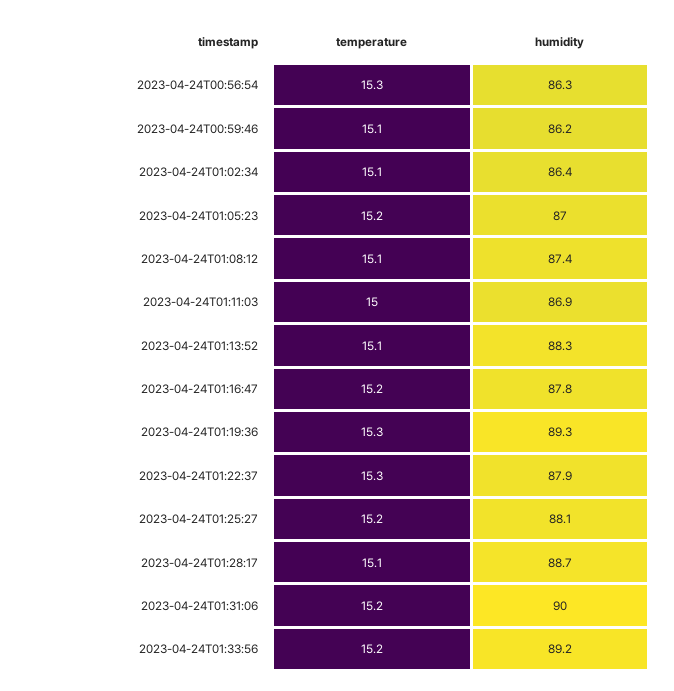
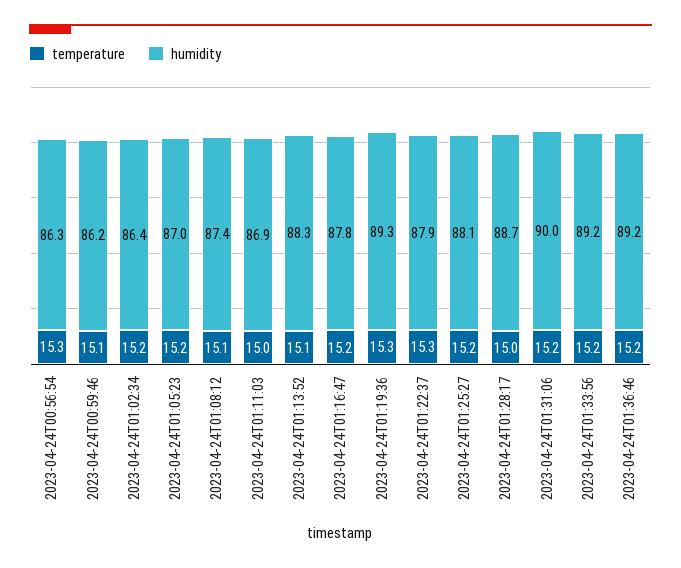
temperature, 2023-04-24T01:02:34: 15.1 -> 15.2
temperature, 2023-04-24T01:28:17: 15.1 -> 15
temperature, 2023-04-24T01:36:46: none -> 15.2
humidity, 2023-04-24T01:36:46: none -> 89.2

